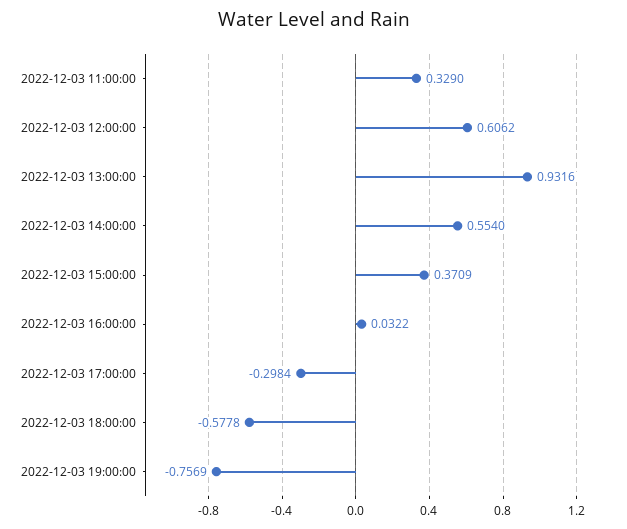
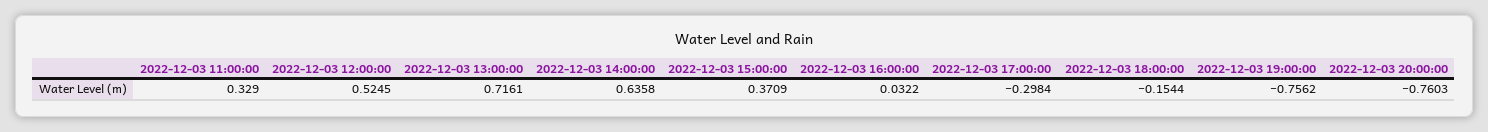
2022-12-03 12:00:00: 0.6062 -> 0.5245
2022-12-03 13:00:00: 0.9316 -> 0.7161
2022-12-03 14:00:00: 0.554 -> 0.6358
2022-12-03 18:00:00: -0.5778 -> -0.1544
2022-12-03 19:00:00: -0.7569 -> -0.7562
2022-12-03 20:00:00: none -> -0.7603

